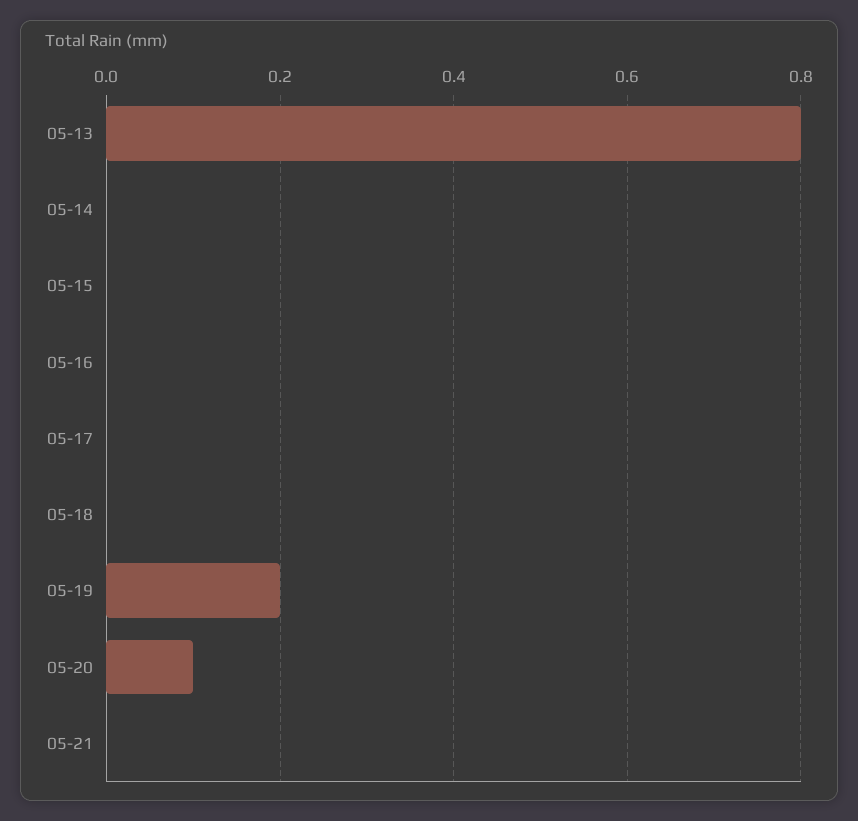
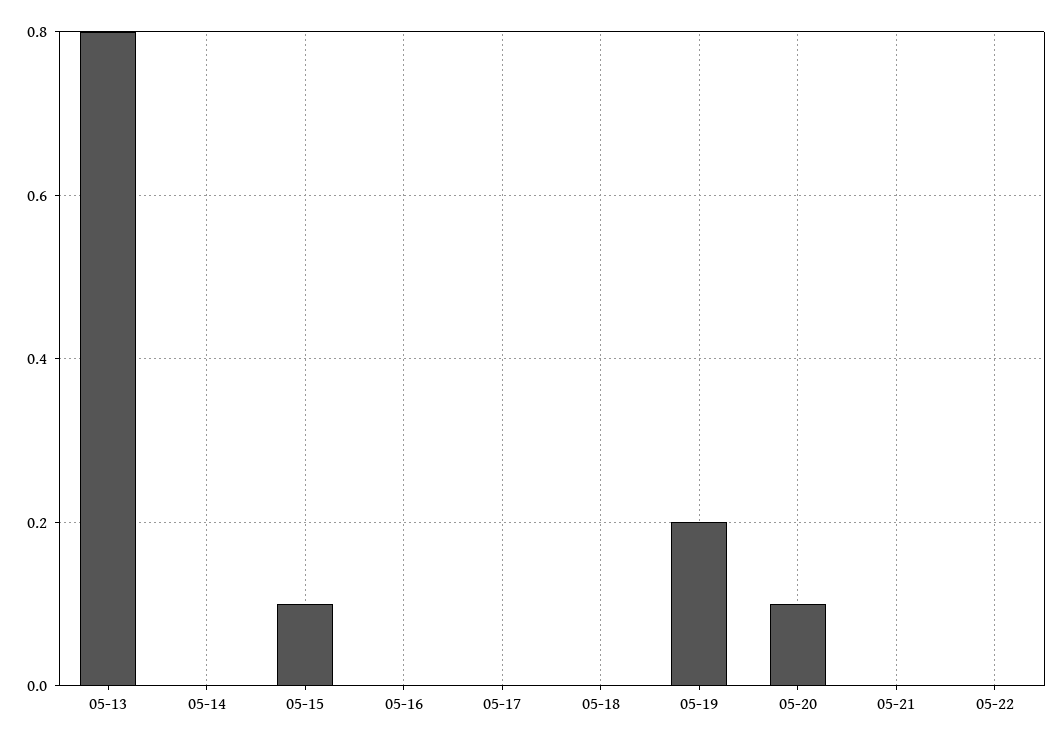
05-15: 0 -> 0.1
05-22: none -> 0

